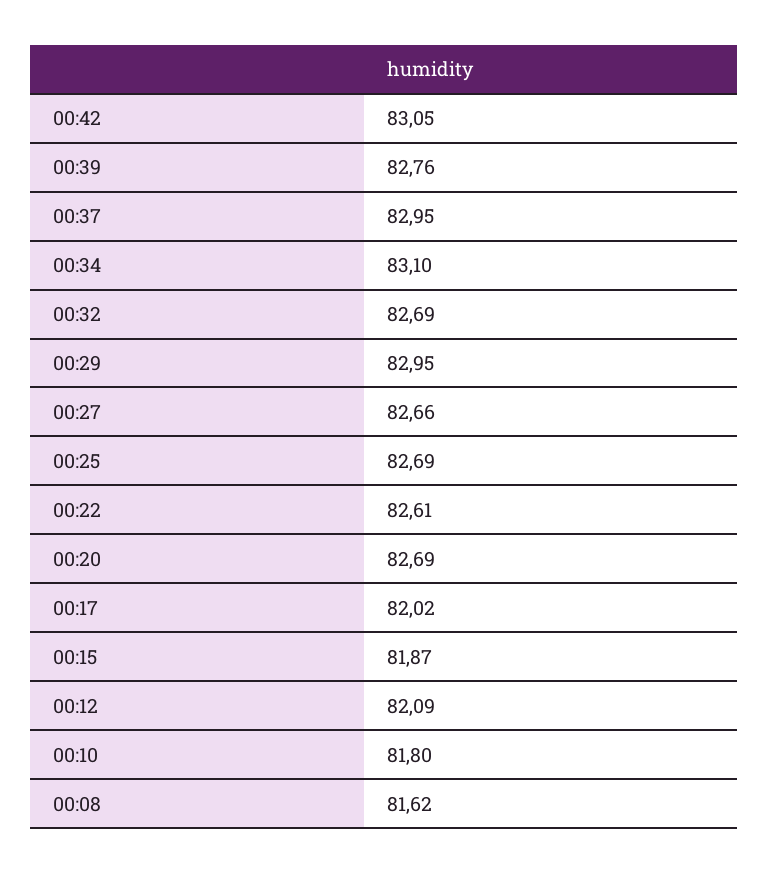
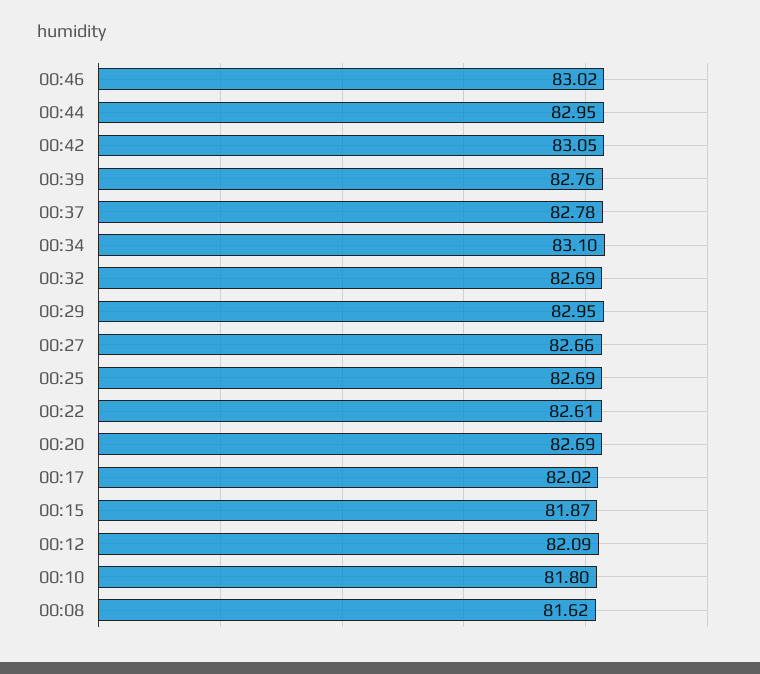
00:37: 82.95 -> 82.78
00:46: none -> 83.02
00:44: none -> 82.95

